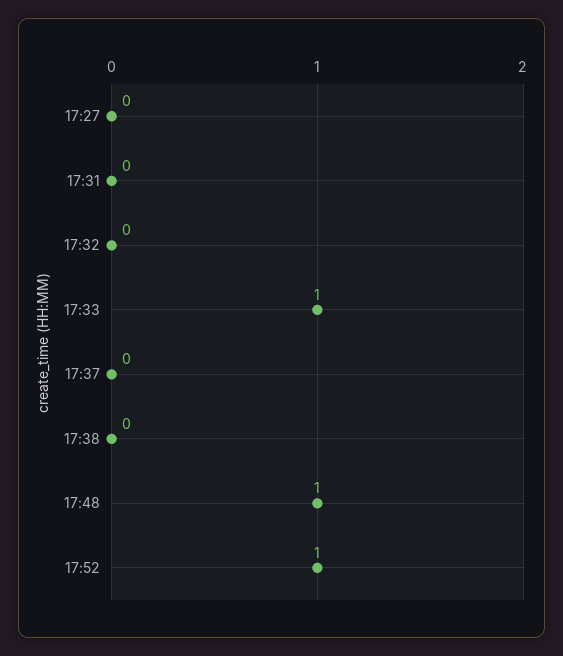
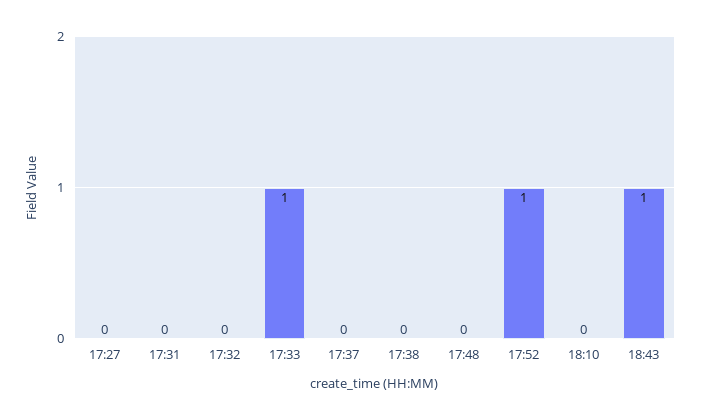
17:48: 1 -> 0
18:10: none -> 0
18:43: none -> 1

